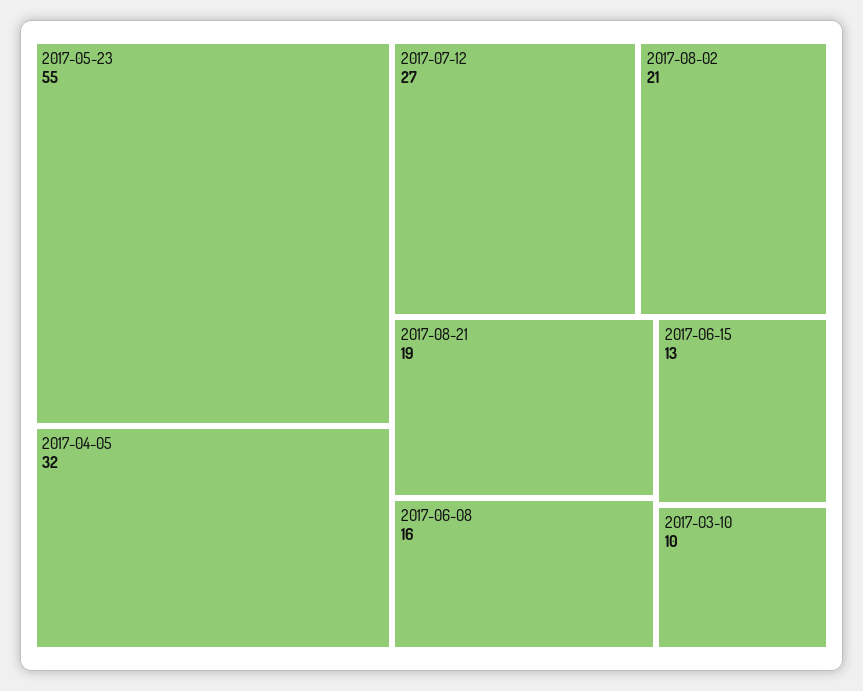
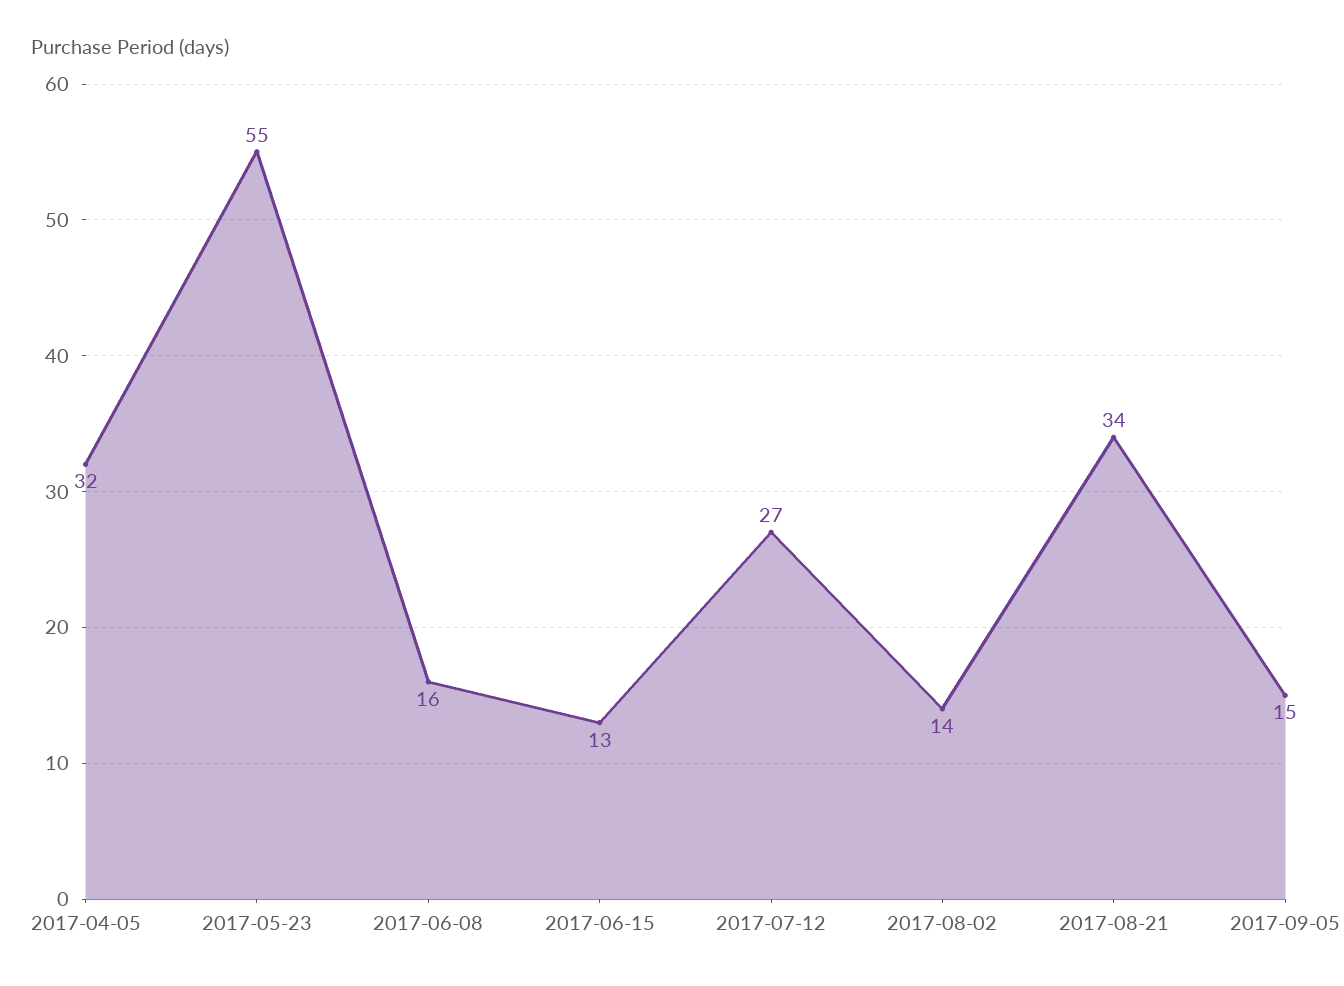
2017-08-02: 21 -> 14
2017-08-21: 19 -> 34
2017-03-10: 10 -> none
2017-09-05: none -> 15

